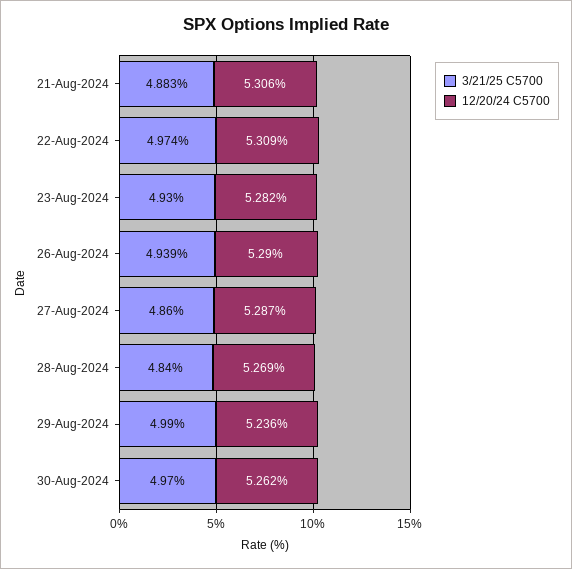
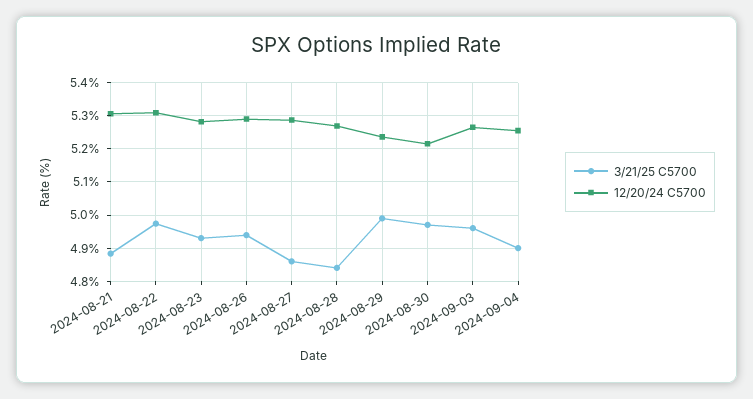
12/20/24 C5700, 30-Aug-2024: 5.262 -> 5.22
3/21/25 C5700, 2024-09-03: none -> 4.96
12/20/24 C5700, 2024-09-03: none -> 5.26
3/21/25 C5700, 2024-09-04: none -> 4.9
12/20/24 C5700, 2024-09-04: none -> 5.26

